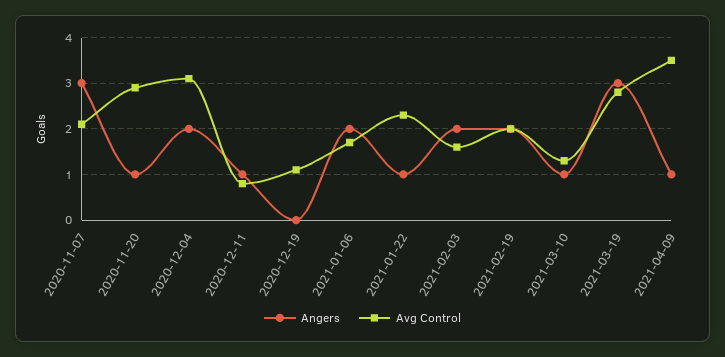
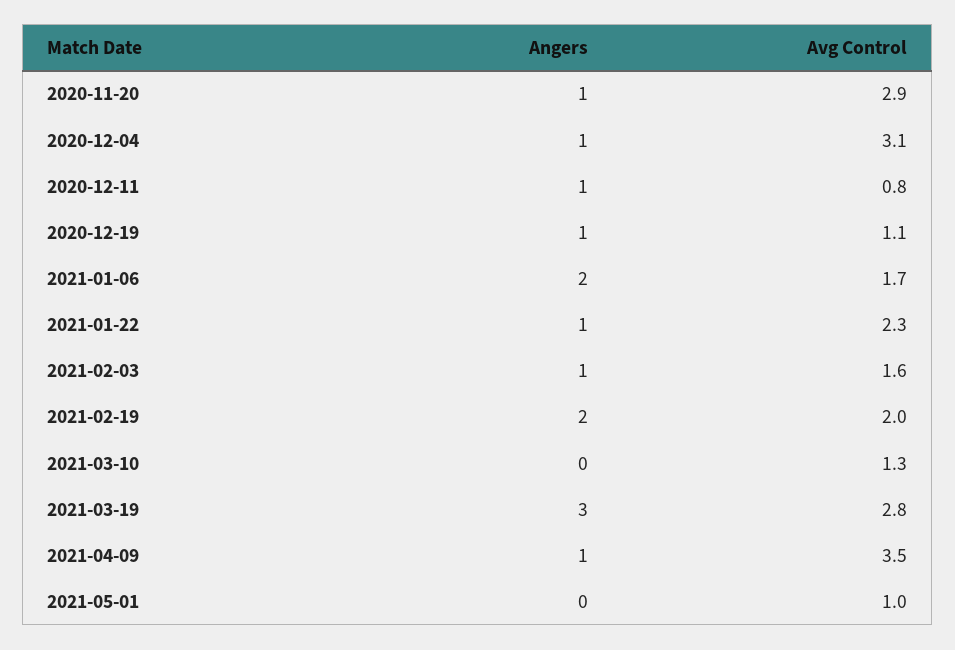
Angers, 2020-11-07: 3 -> none
Avg Control, 2020-11-07: 2 -> none
Angers, 2020-12-04: 2 -> 1
Angers, 2020-12-19: 0 -> 1
Angers, 2021-02-03: 2 -> 1
Angers, 2021-03-10: 1 -> 0
Angers, 2021-05-01: none -> 0
Avg Control, 2021-05-01: none -> 1

